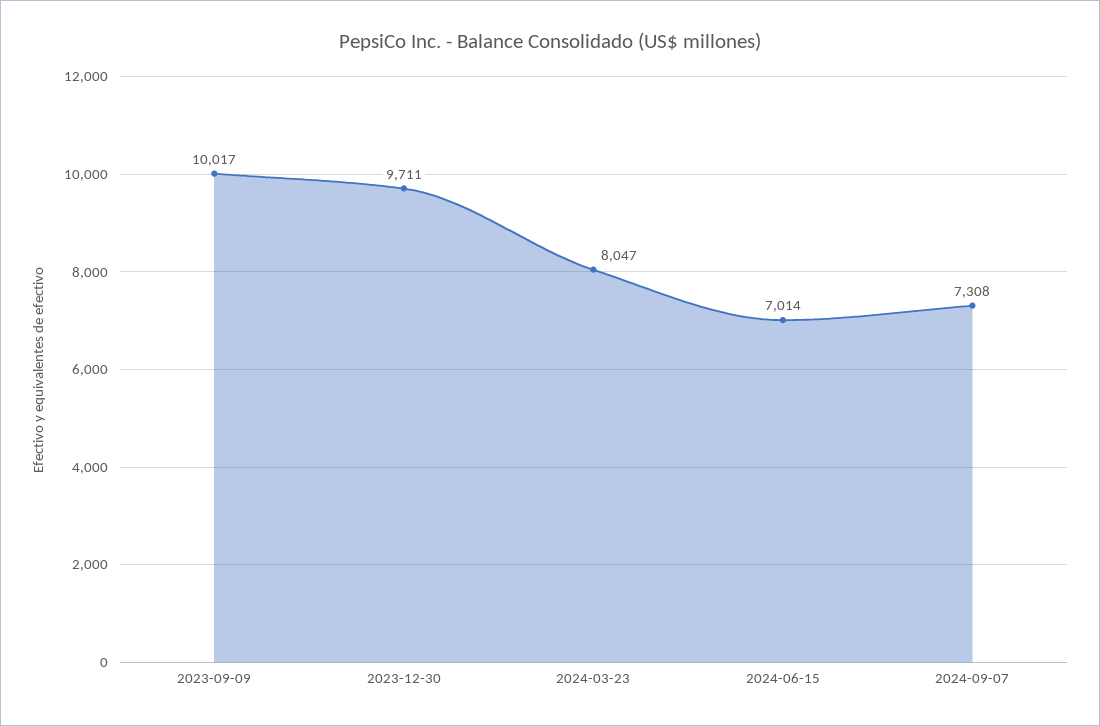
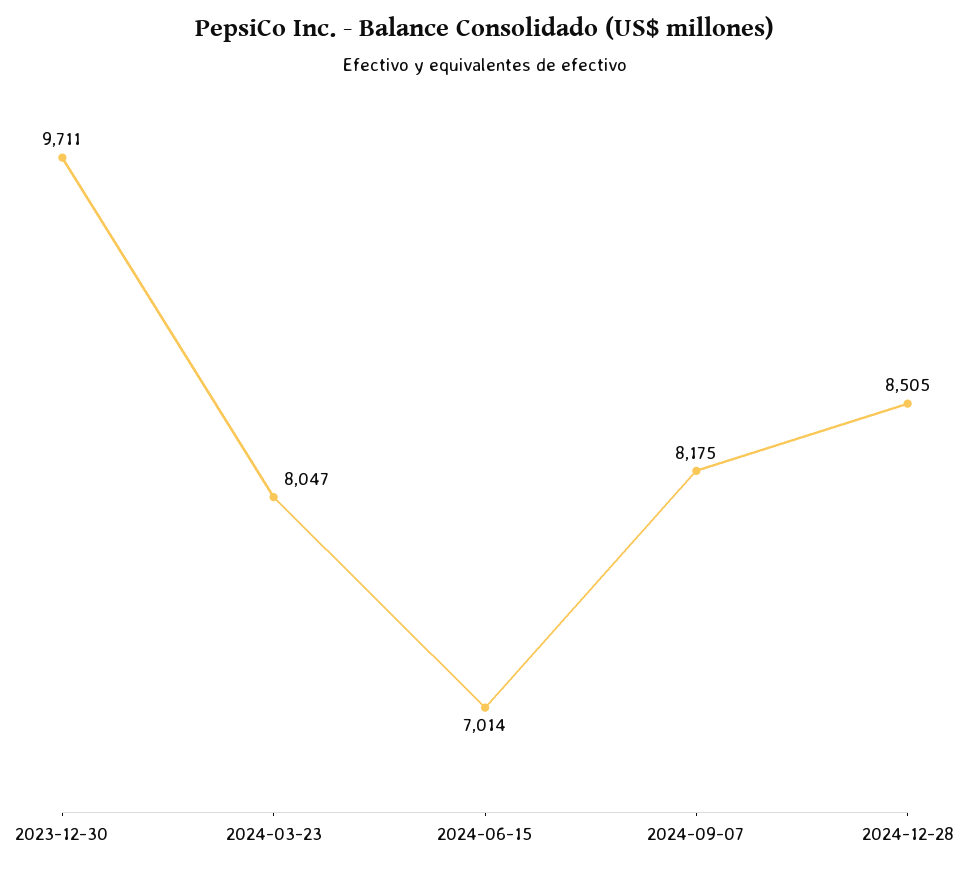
2023-09-09: 10017 -> none
2024-09-07: 7308 -> 8175
2024-12-28: none -> 8505

